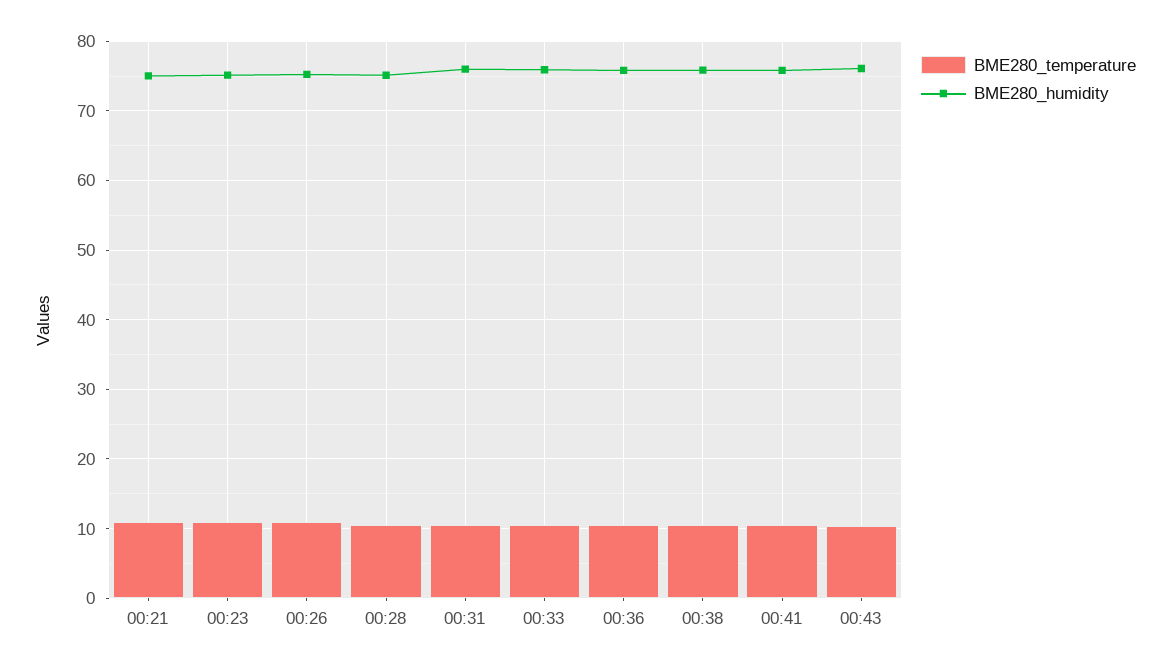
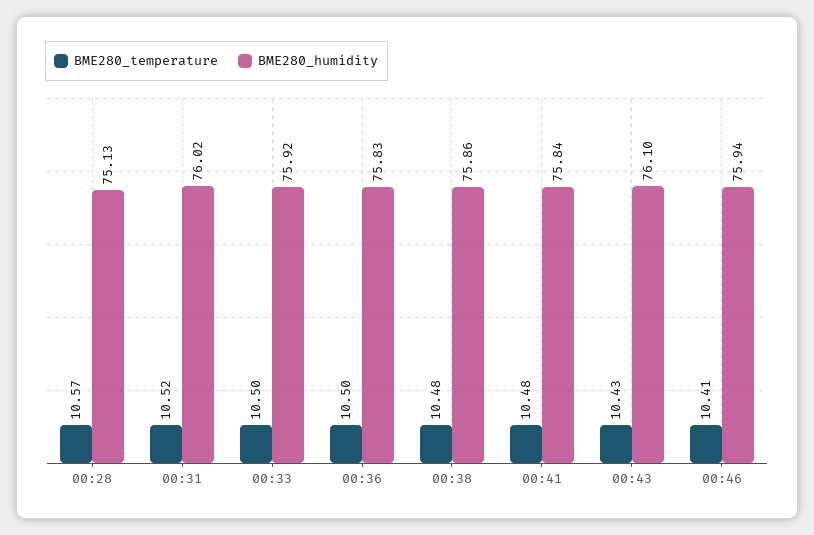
BME280_temperature, 00:21: 11 -> none
BME280_humidity, 00:21: 75 -> none
BME280_temperature, 00:23: 11 -> none
BME280_humidity, 00:23: 75 -> none
BME280_temperature, 00:26: 11 -> none
BME280_humidity, 00:26: 75 -> none
BME280_temperature, 00:46: none -> 10.41
BME280_humidity, 00:46: none -> 75.94

